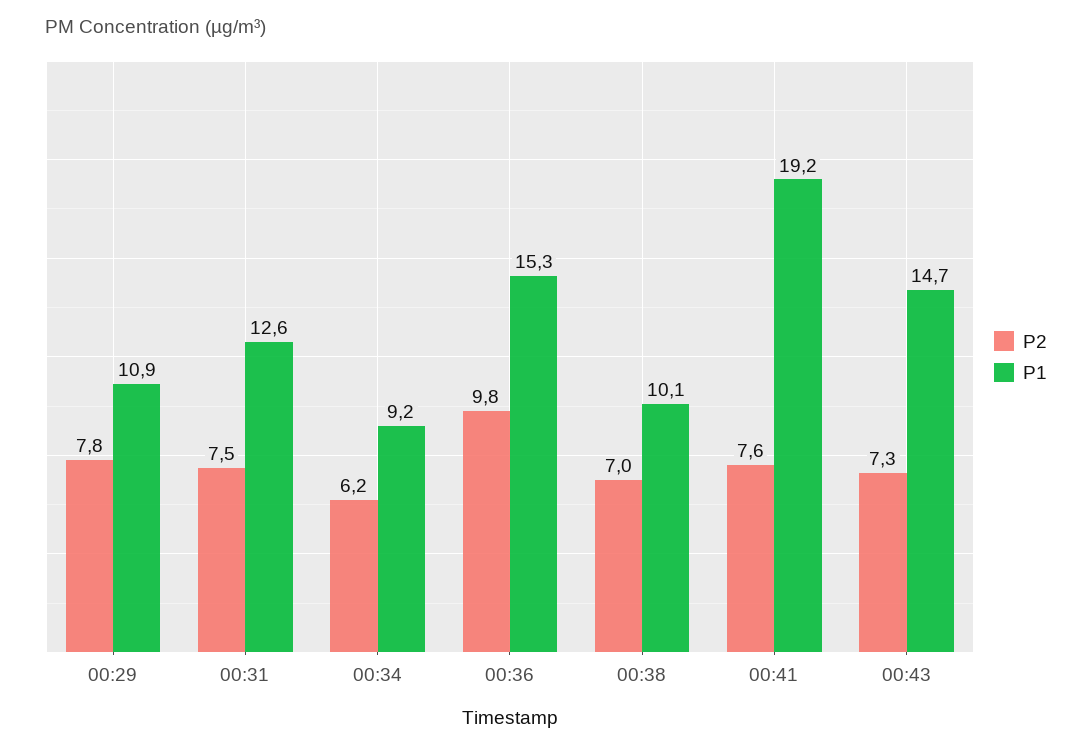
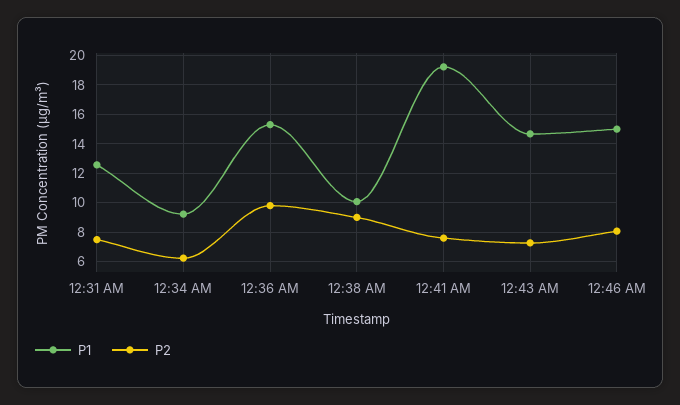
P2, 00:29: 7.8 -> none
P1, 00:29: 10.9 -> none
P2, 00:38: 7 -> 9
P1, 12:46 AM: none -> 15
P2, 12:46 AM: none -> 8

